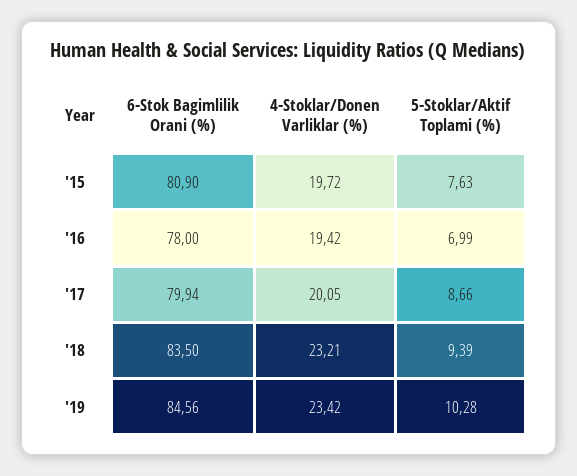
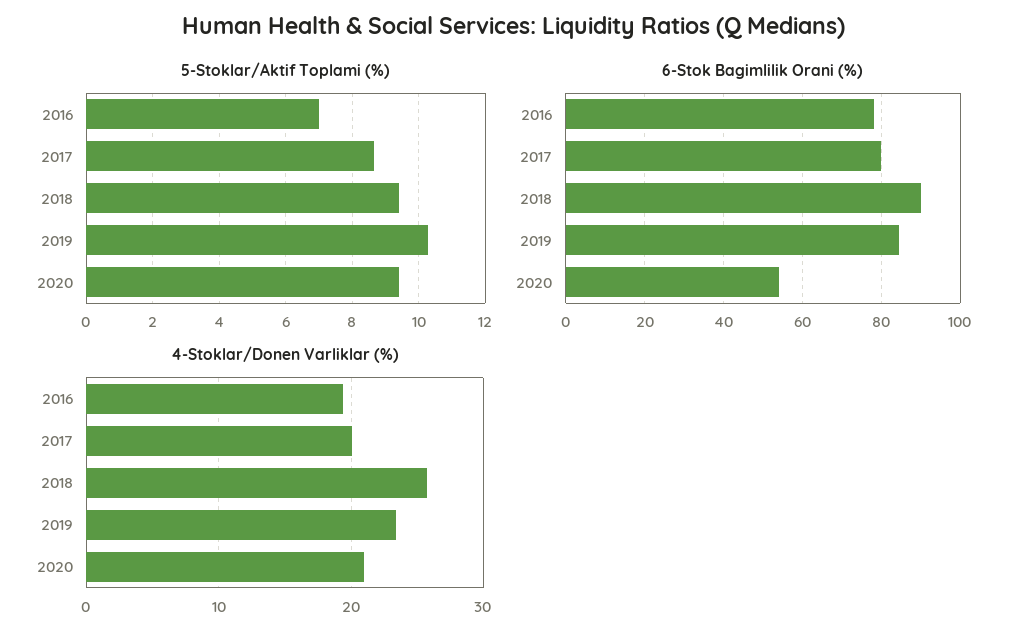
6-Stok Bagimlilik Orani (%), '15: 80.9 -> none
4-Stoklar/Donen Varliklar (%), '15: 19.72 -> none
5-Stoklar/Aktif Toplami (%), '15: 7.63 -> none
6-Stok Bagimlilik Orani (%), '18: 83.5 -> 90
4-Stoklar/Donen Varliklar (%), '18: 23.21 -> 26
5-Stoklar/Aktif Toplami (%), 2020: none -> 9.4
6-Stok Bagimlilik Orani (%), 2020: none -> 54
4-Stoklar/Donen Varliklar (%), 2020: none -> 21

